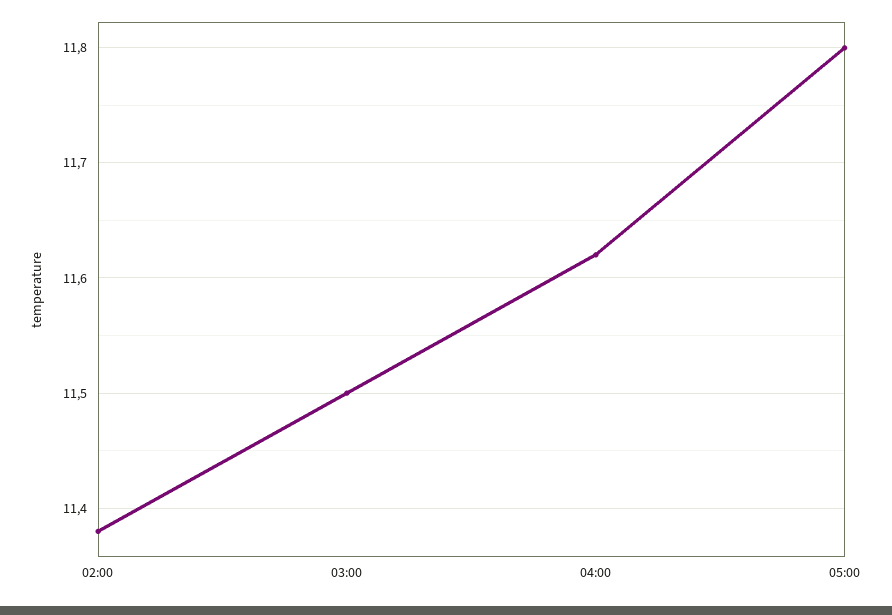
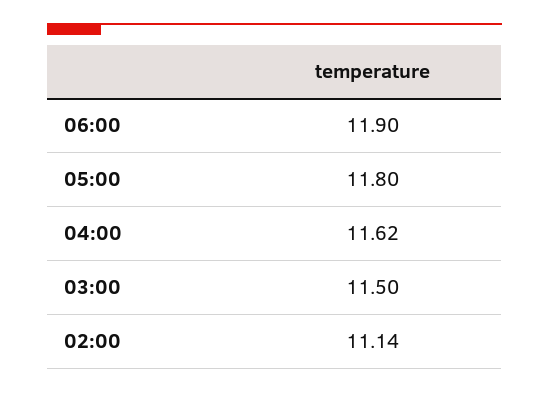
02:00: 11.38 -> 11.14
06:00: none -> 11.9

